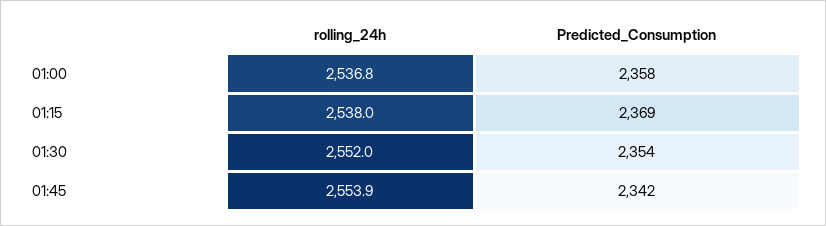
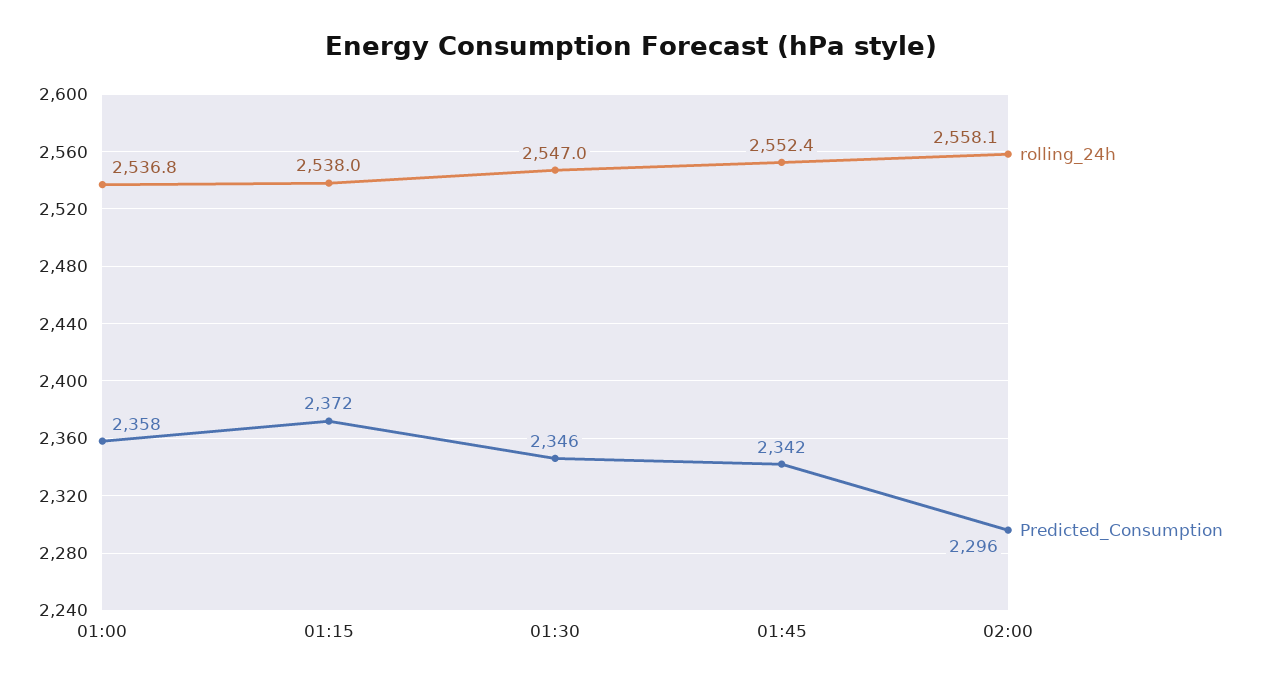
Predicted_Consumption, 01:15: 2369 -> 2372
rolling_24h, 01:30: 2552 -> 2547
Predicted_Consumption, 01:30: 2354 -> 2346
rolling_24h, 01:45: 2553.9 -> 2552.4
rolling_24h, 02:00: none -> 2558.1
Predicted_Consumption, 02:00: none -> 2296

